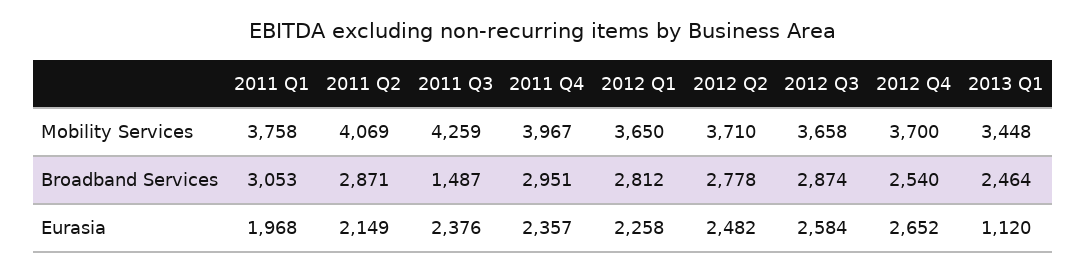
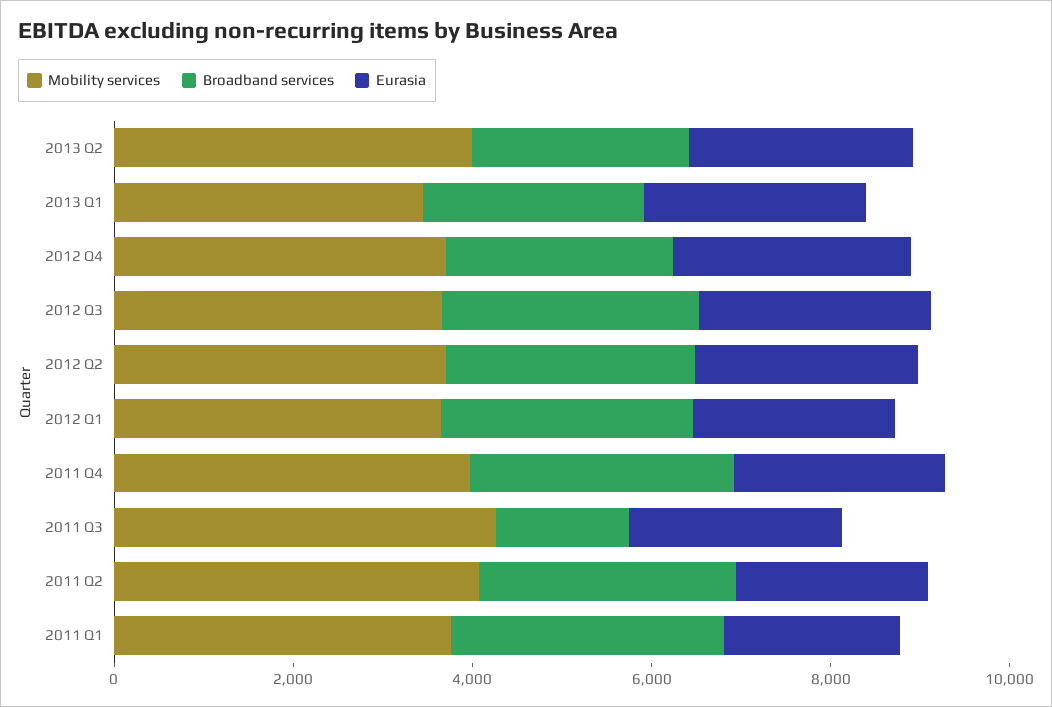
Eurasia, 2013 Q1: 1120 -> 2500
Mobility Services, 2013 Q2: none -> 4000
Broadband Services, 2013 Q2: none -> 2500
Eurasia, 2013 Q2: none -> 2500

